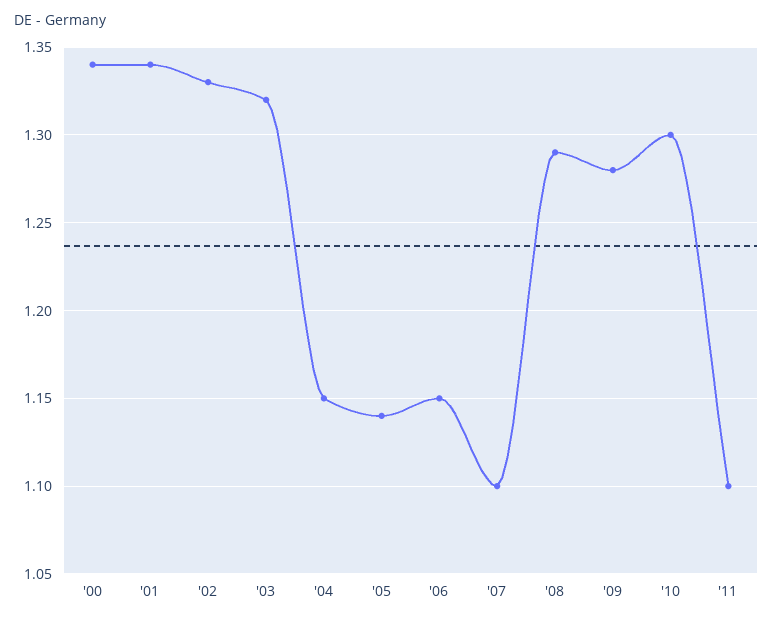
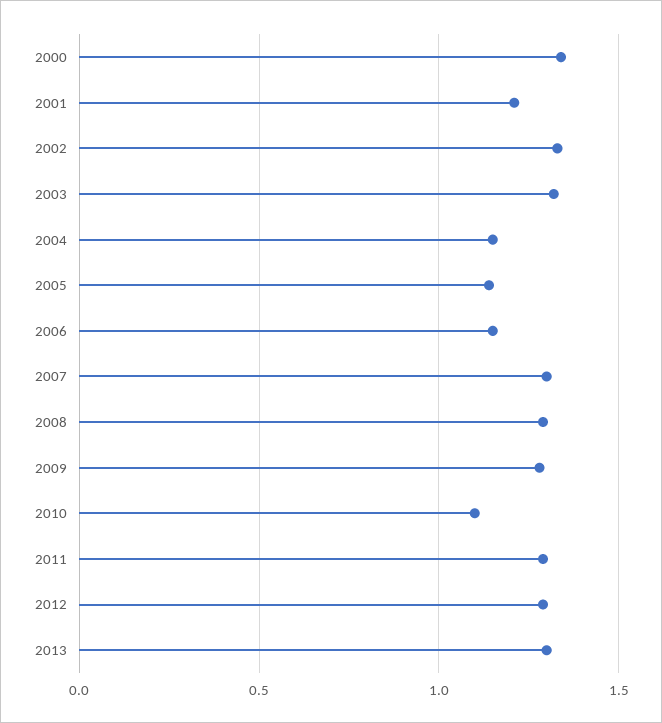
'01: 1.34 -> 1.2
'07: 1.1 -> 1.3
'10: 1.3 -> 1.1
'11: 1.1 -> 1.3
2012: none -> 1.3
2013: none -> 1.3

